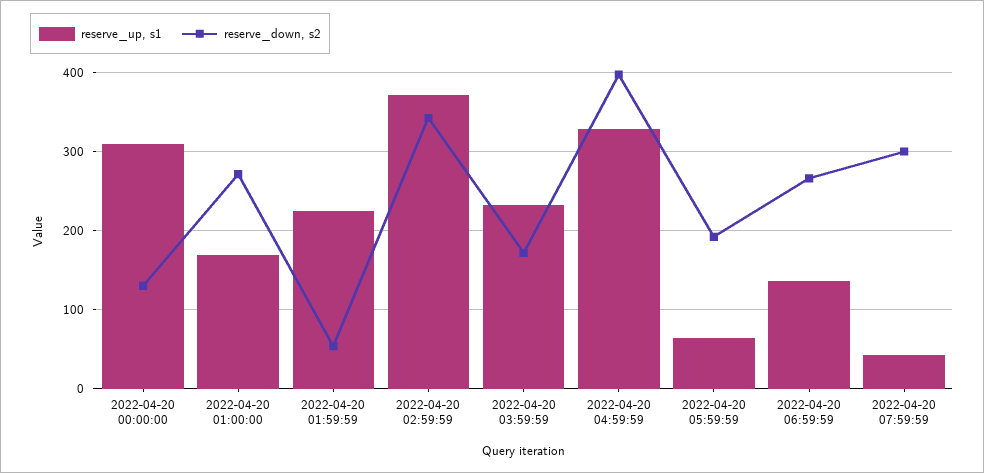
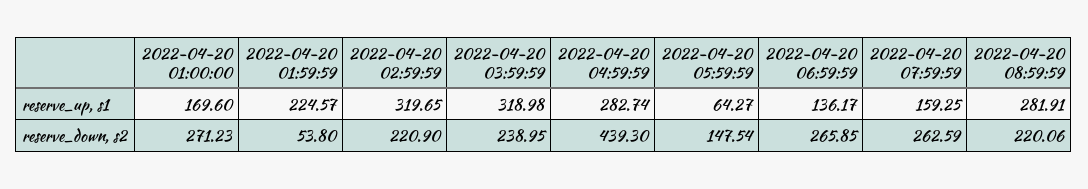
reserve_up, s1, 2022-04-20 00:00:00: 310 -> none
reserve_down, s2, 2022-04-20 00:00:00: 130 -> none
reserve_up, s1, 2022-04-20 02:59:59: 370 -> 319.65
reserve_down, s2, 2022-04-20 02:59:59: 340 -> 220.9
reserve_up, s1, 2022-04-20 03:59:59: 230 -> 318.98
reserve_down, s2, 2022-04-20 03:59:59: 170 -> 238.95
reserve_up, s1, 2022-04-20 04:59:59: 330 -> 282.74
reserve_down, s2, 2022-04-20 04:59:59: 400 -> 439.3
reserve_down, s2, 2022-04-20 05:59:59: 190 -> 147.54
reserve_up, s1, 2022-04-20 07:59:59: 40 -> 159.25
reserve_down, s2, 2022-04-20 07:59:59: 300 -> 262.59
reserve_up, s1, 2022-04-20 08:59:59: none -> 281.91
reserve_down, s2, 2022-04-20 08:59:59: none -> 220.06

